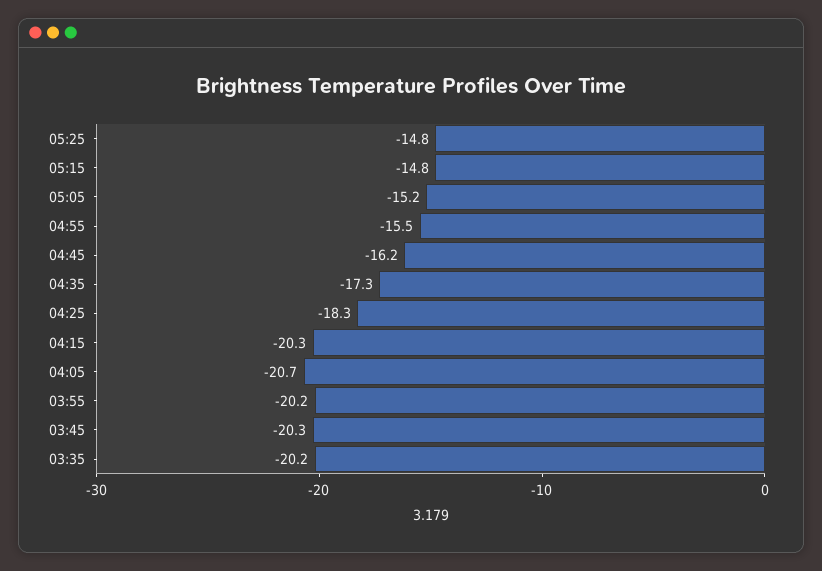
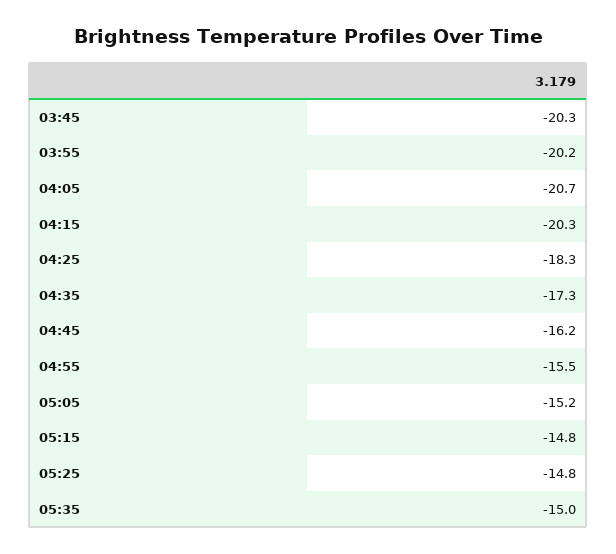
03:35: -20.2 -> none
05:35: none -> -15

